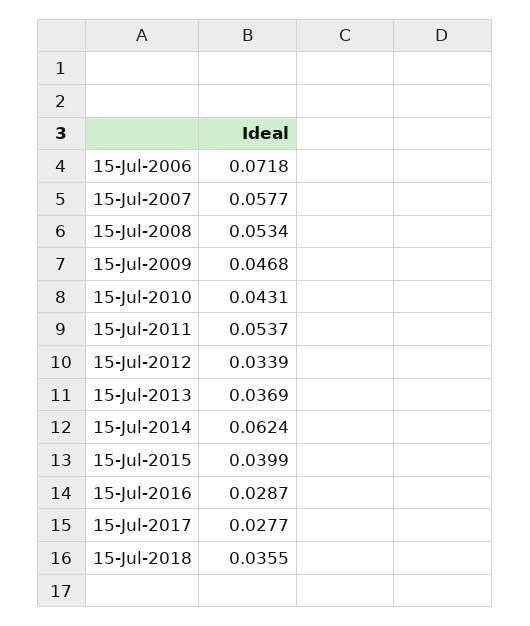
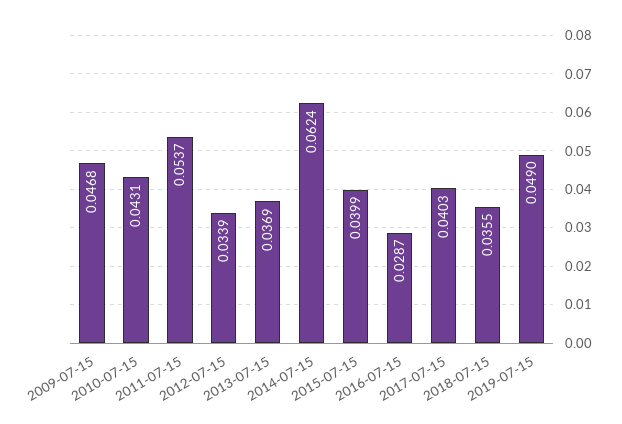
15-Jul-2006: 0.0718 -> none
15-Jul-2007: 0.0577 -> none
15-Jul-2008: 0.0534 -> none
15-Jul-2017: 0.0277 -> 0.0403
2019-07-15: none -> 0.049

